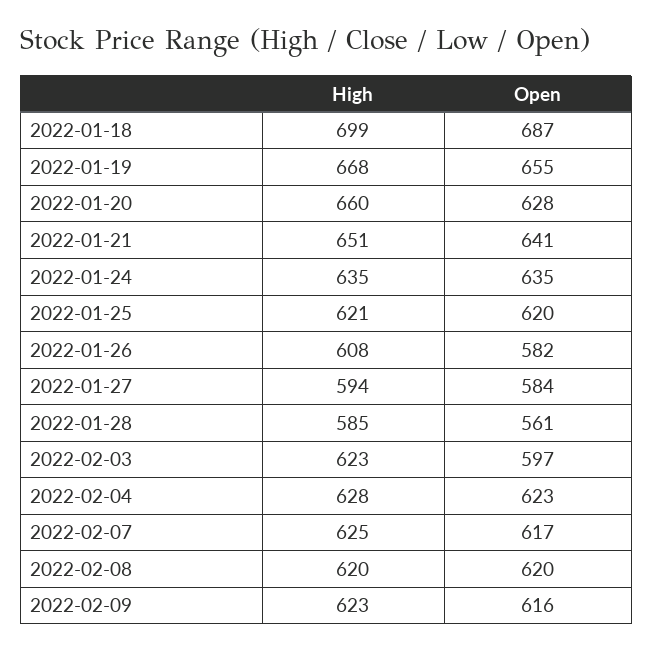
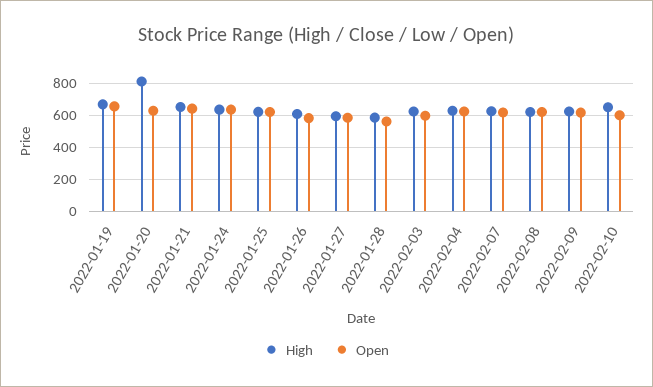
High, 2022-01-18: 699 -> none
Open, 2022-01-18: 687 -> none
High, 2022-01-20: 660 -> 800
High, 2022-02-10: none -> 650
Open, 2022-02-10: none -> 600

